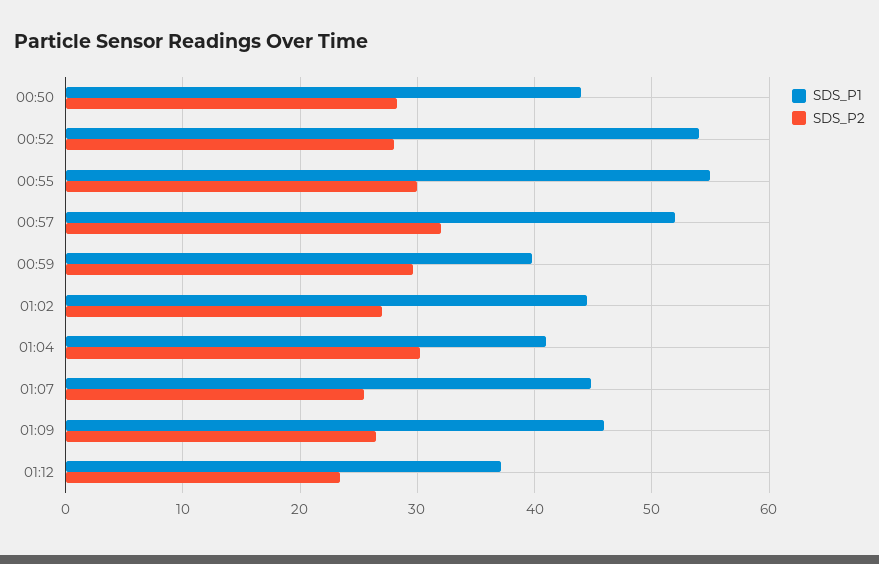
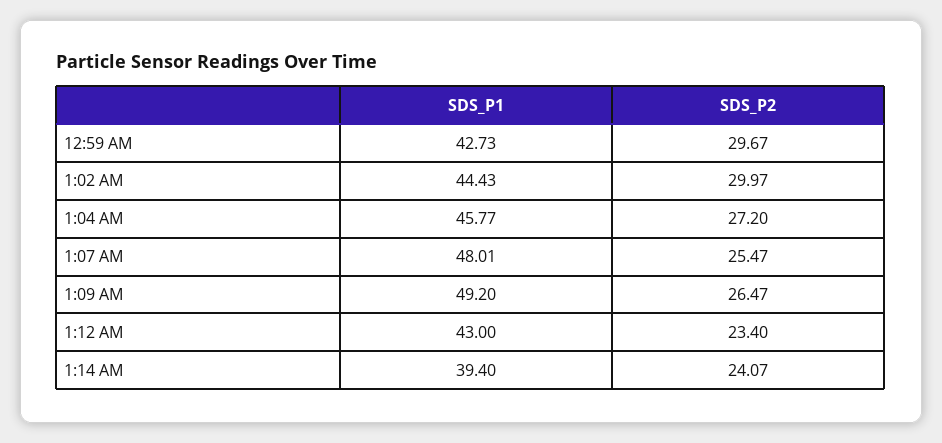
SDS_P1, 00:50: 44 -> none
SDS_P2, 00:50: 28 -> none
SDS_P1, 00:52: 54 -> none
SDS_P2, 00:52: 28 -> none
SDS_P1, 00:55: 55 -> none
SDS_P2, 00:55: 30 -> none
SDS_P1, 00:57: 52 -> none
SDS_P2, 00:57: 32 -> none
SDS_P1, 00:59: 40 -> 42.73
SDS_P2, 01:02: 27 -> 29.97
SDS_P1, 01:04: 41 -> 45.77
SDS_P2, 01:04: 30 -> 27.2
SDS_P1, 01:07: 45 -> 48.01
SDS_P1, 01:09: 46 -> 49.2
SDS_P1, 01:12: 37 -> 43
SDS_P1, 1:14 AM: none -> 39.4
SDS_P2, 1:14 AM: none -> 24.07

